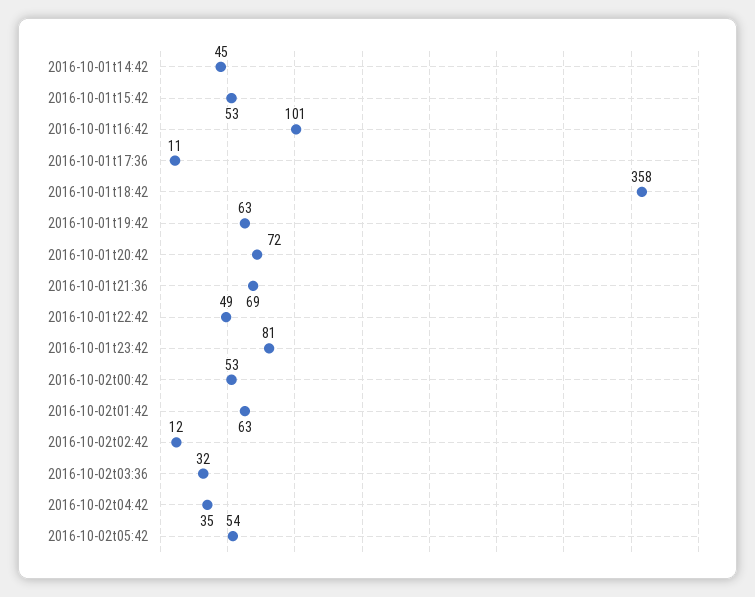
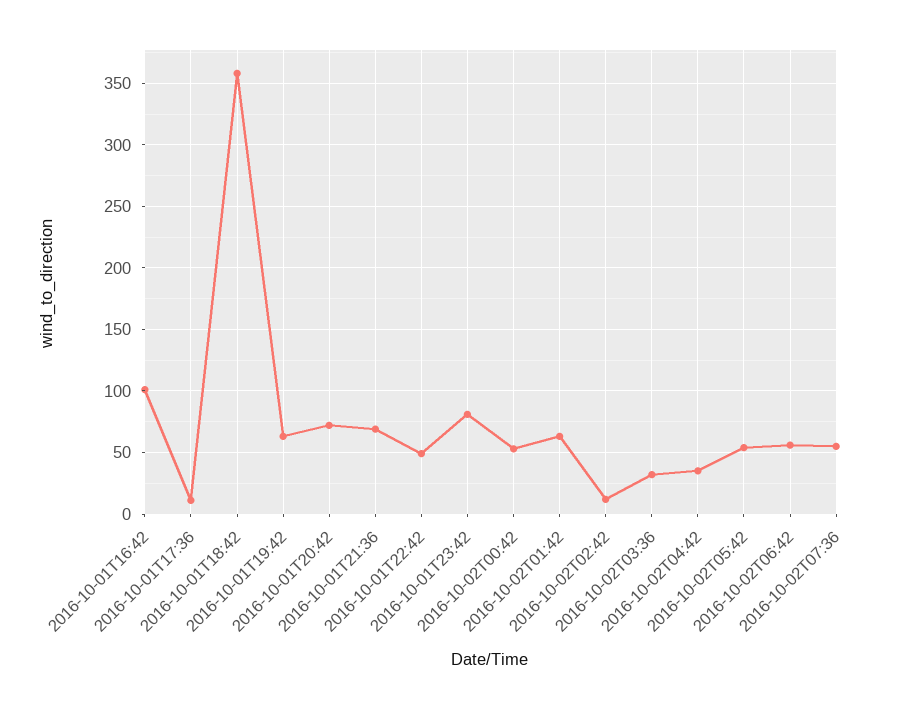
2016-10-01t14:42: 45 -> none
2016-10-01t15:42: 53 -> none
2016-10-02T06:42: none -> 55
2016-10-02T07:36: none -> 55

